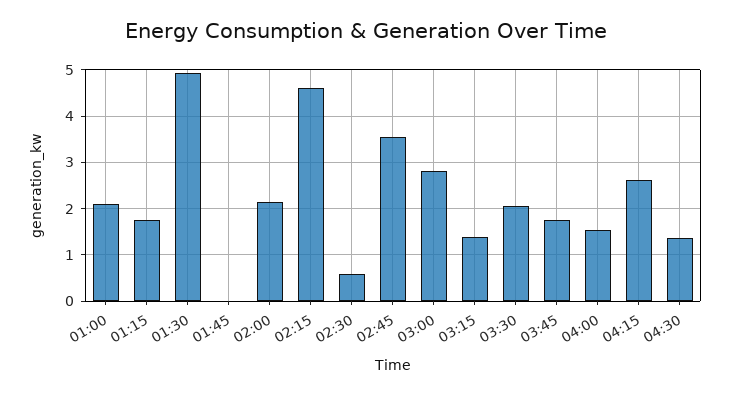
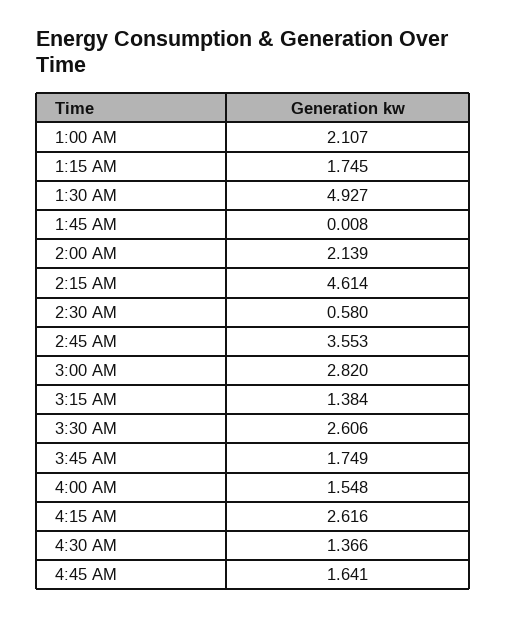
03:30: 2 -> 2.606
4:45 AM: none -> 1.641

